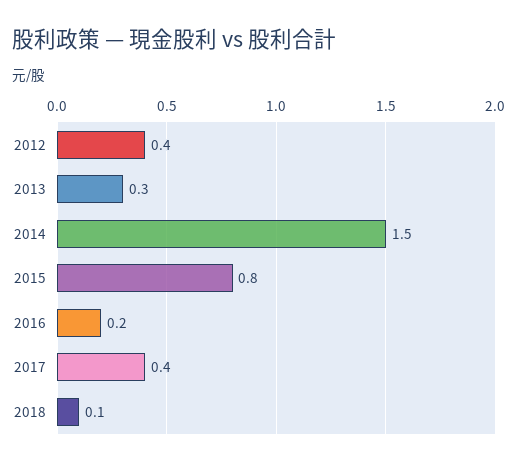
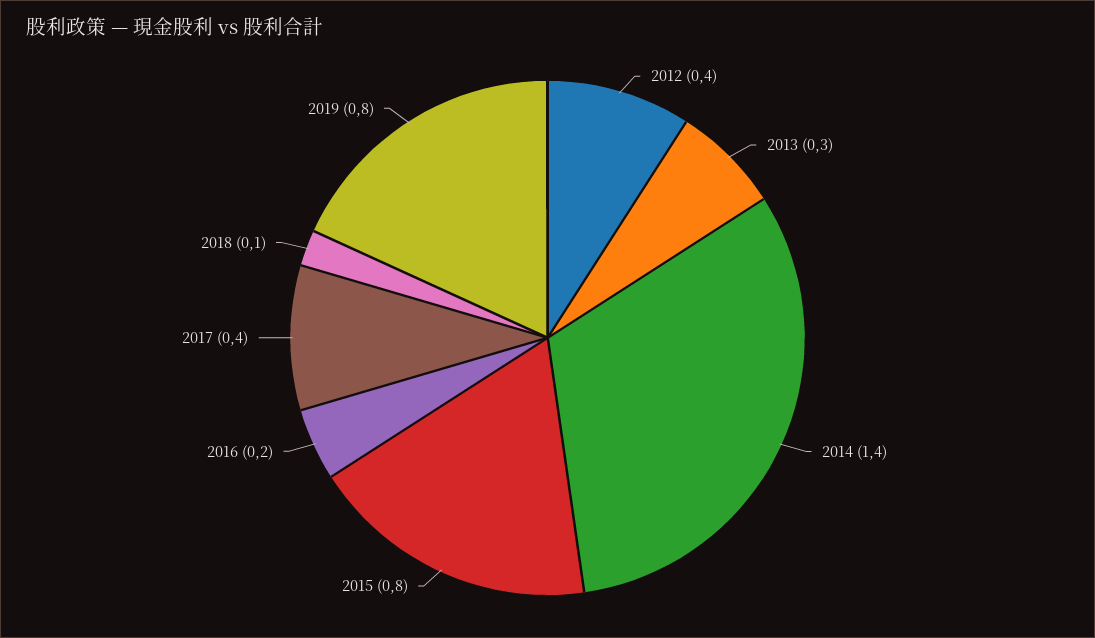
2014: 1.5 -> 1.4
2019: none -> 0.8

